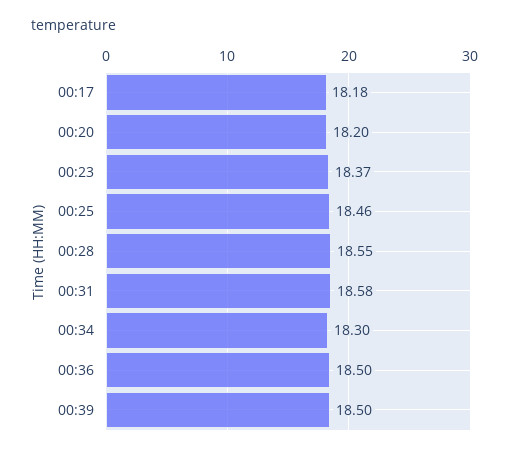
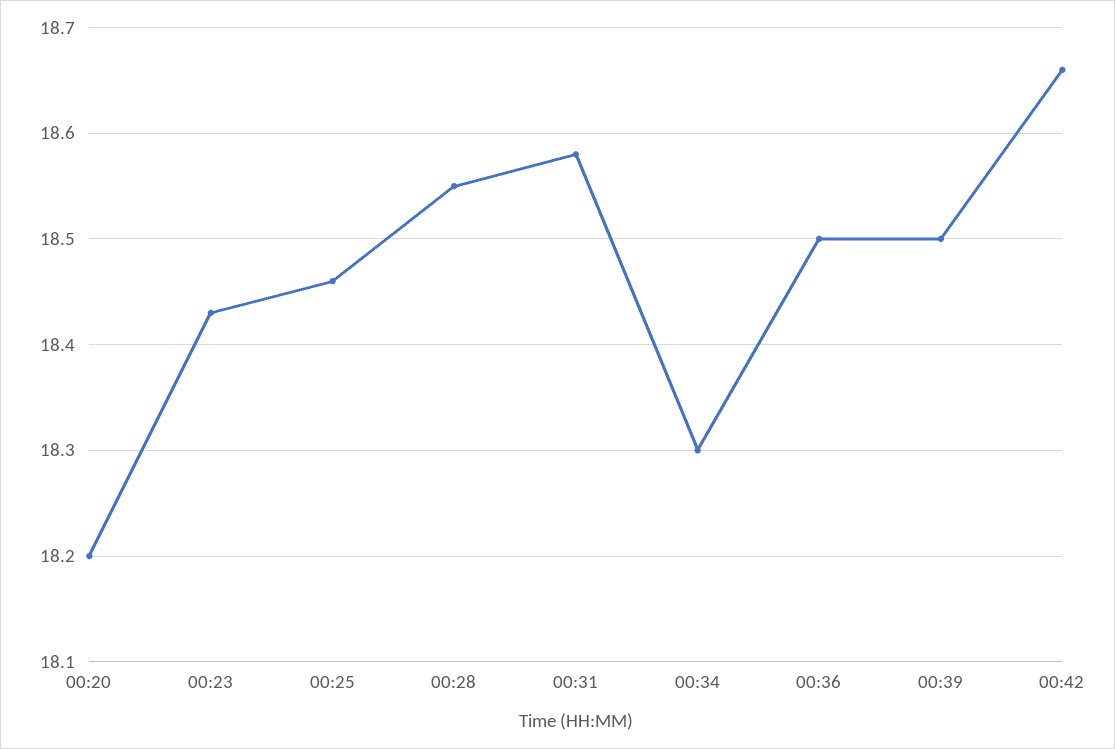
00:17: 18.18 -> none
00:23: 18.37 -> 18.43
00:42: none -> 18.66

